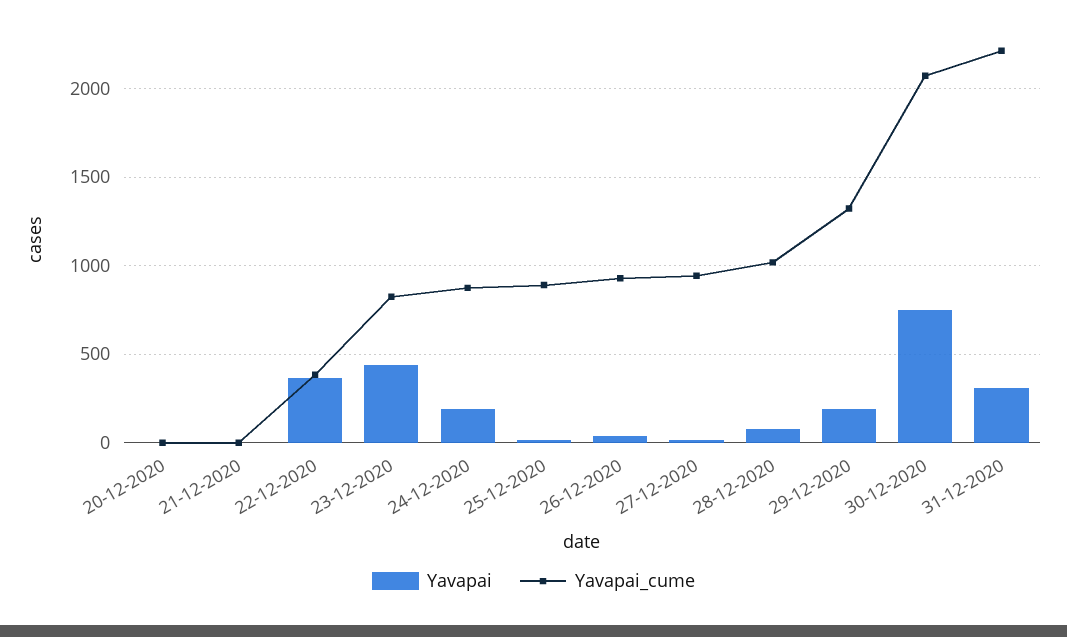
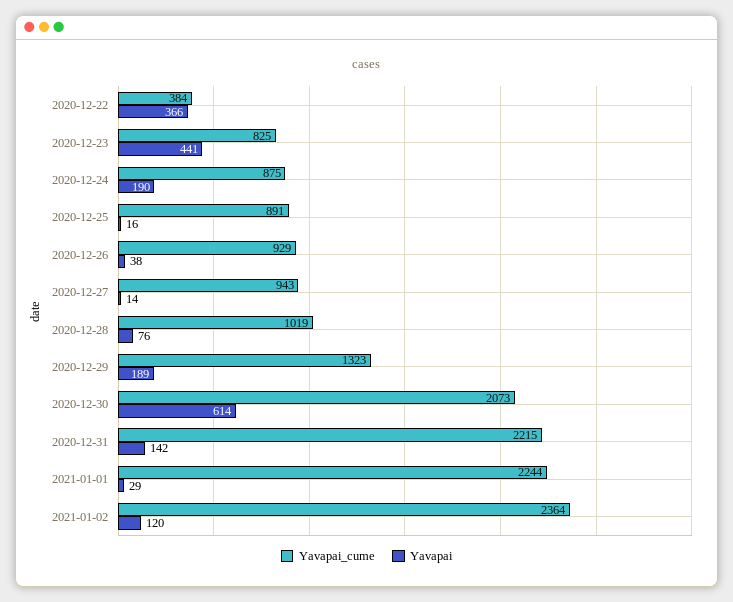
Yavapai, 20-12-2020: 0 -> none
Yavapai_cume, 20-12-2020: 0 -> none
Yavapai, 21-12-2020: 0 -> none
Yavapai_cume, 21-12-2020: 0 -> none
Yavapai, 30-12-2020: 750 -> 614
Yavapai, 31-12-2020: 300 -> 142
Yavapai_cume, 2021-01-01: none -> 2244
Yavapai, 2021-01-01: none -> 29
Yavapai_cume, 2021-01-02: none -> 2364
Yavapai, 2021-01-02: none -> 120

